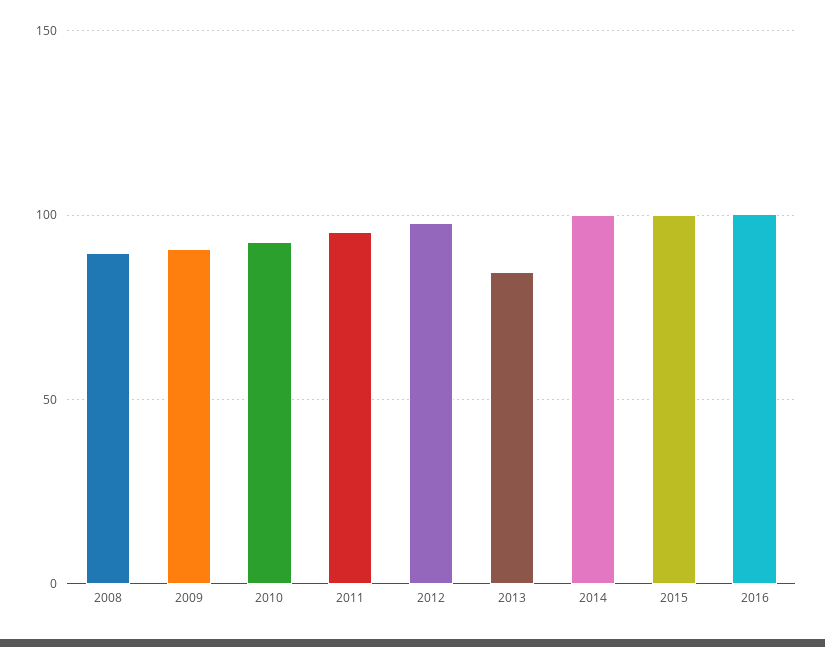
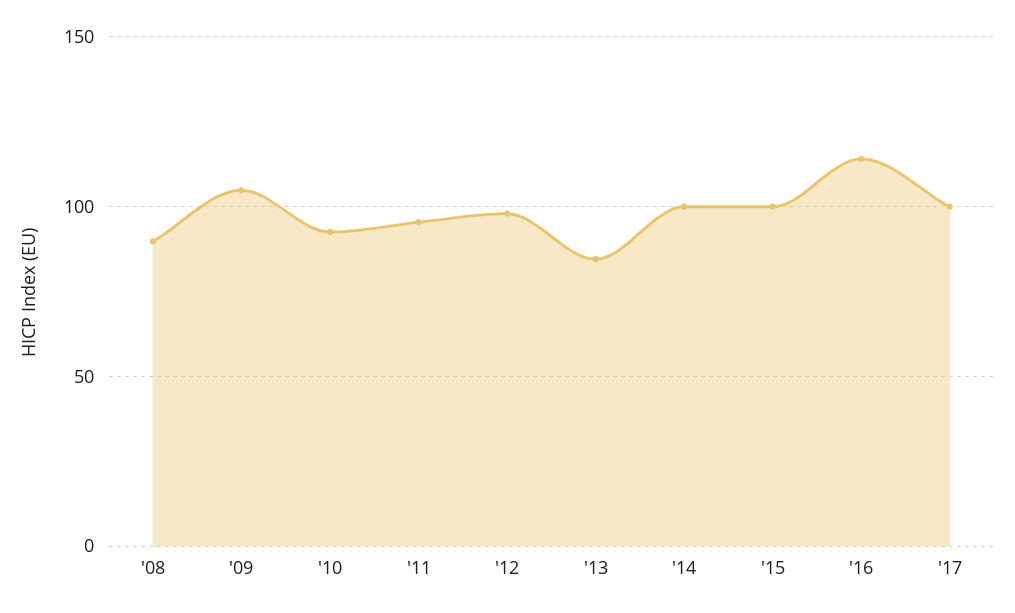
2009: 90 -> 105
2016: 100 -> 115
'17: none -> 100

